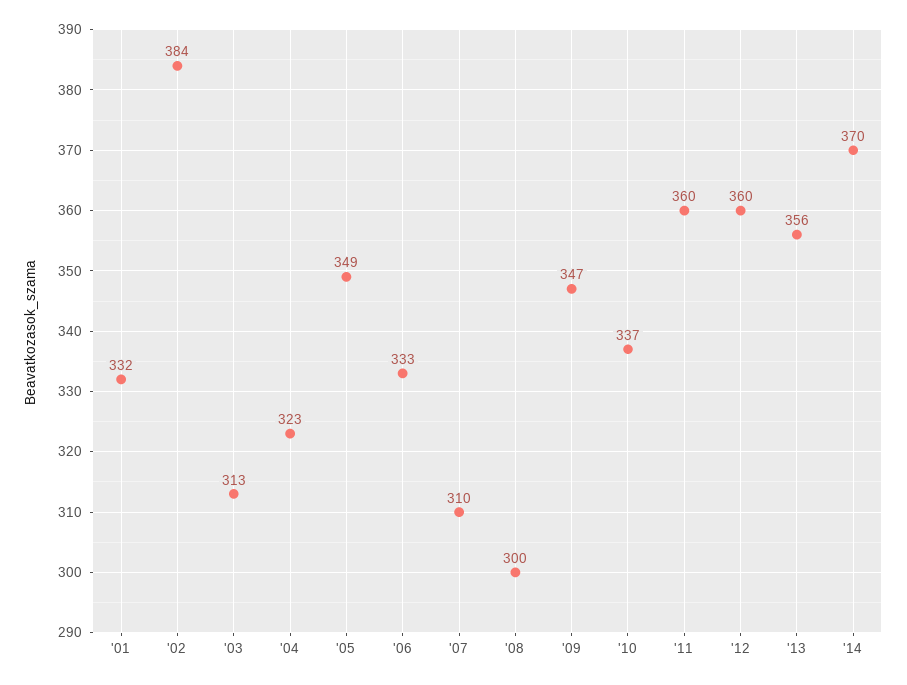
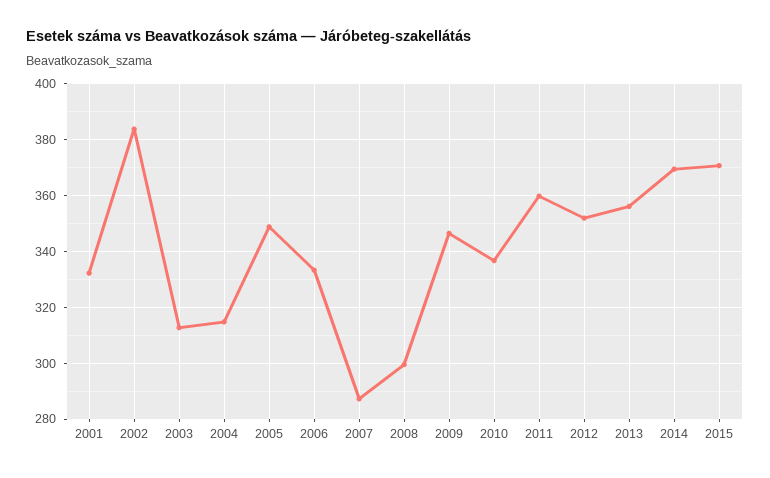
'04: 323 -> 315
'07: 310 -> 287.5
'12: 360 -> 352.5
2015: none -> 370

